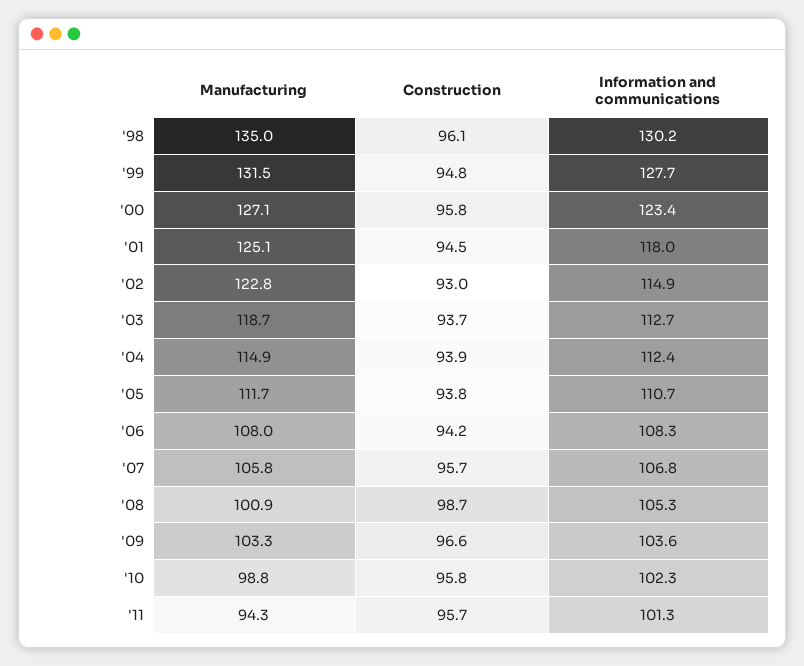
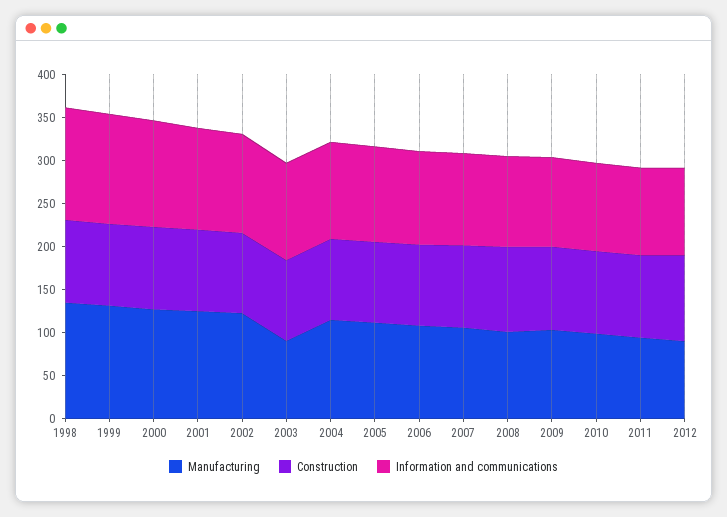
Manufacturing, '03: 118.7 -> 90
Manufacturing, 2012: none -> 90
Construction, 2012: none -> 100
Information and communications, 2012: none -> 100

